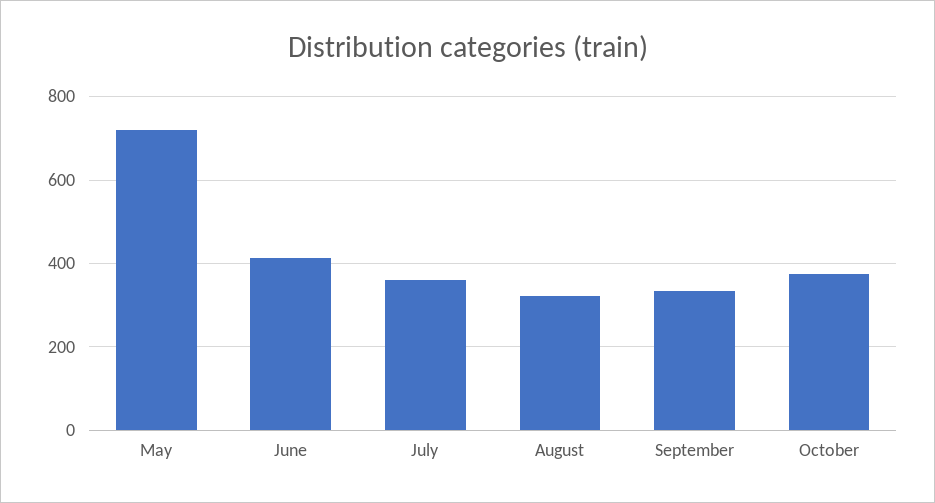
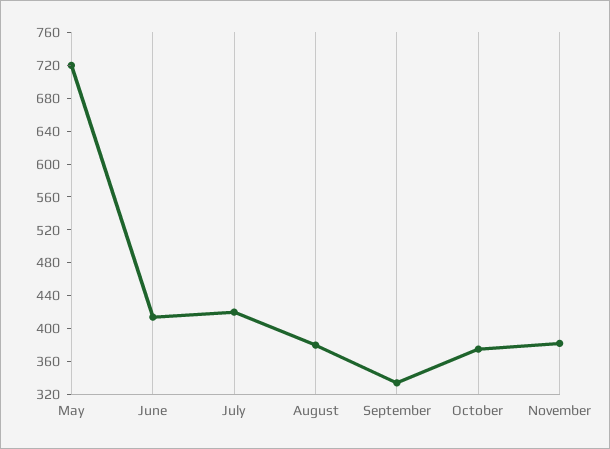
July: 360 -> 420
August: 320 -> 380
November: none -> 380

